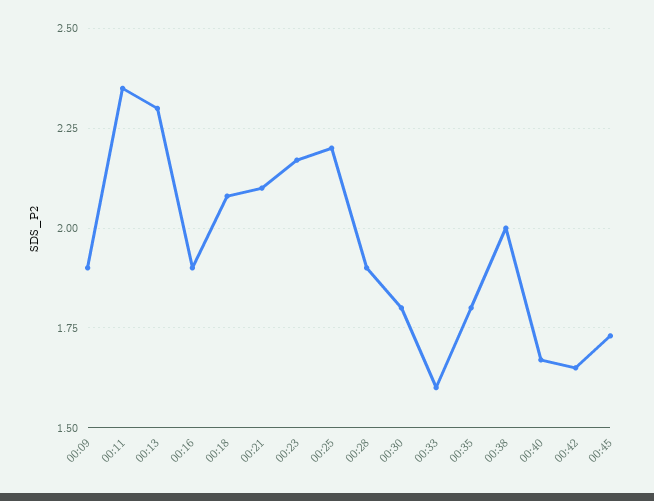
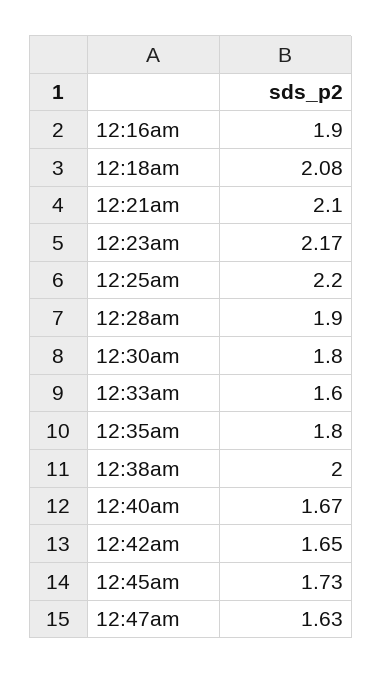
00:09: 1.9 -> none
00:11: 2.35 -> none
00:13: 2.3 -> none
12:47am: none -> 1.63

